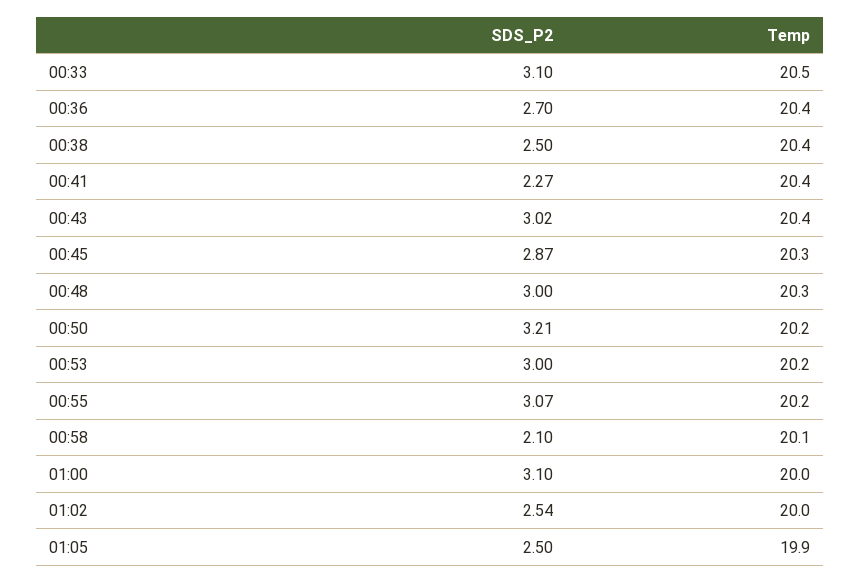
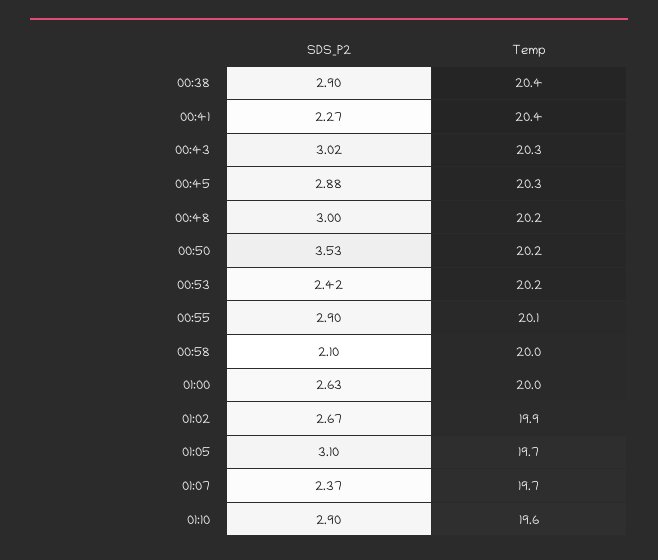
SDS_P2, 00:33: 3.1 -> none
Temp, 00:33: 20.5 -> none
SDS_P2, 00:36: 2.7 -> none
Temp, 00:36: 20.4 -> none
SDS_P2, 00:38: 2.5 -> 2.9
Temp, 00:43: 20.4 -> 20.3
SDS_P2, 00:45: 2.87 -> 2.88
Temp, 00:48: 20.3 -> 20.2
SDS_P2, 00:50: 3.21 -> 3.53
SDS_P2, 00:53: 3 -> 2.42
SDS_P2, 00:55: 3.07 -> 2.9
Temp, 00:55: 20.2 -> 20.1
Temp, 00:58: 20.1 -> 20
SDS_P2, 01:00: 3.1 -> 2.63
SDS_P2, 01:02: 2.54 -> 2.67
Temp, 01:02: 20 -> 19.9
SDS_P2, 01:05: 2.5 -> 3.1
Temp, 01:05: 19.9 -> 19.7
SDS_P2, 01:07: none -> 2.37
Temp, 01:07: none -> 19.7
SDS_P2, 01:10: none -> 2.9
Temp, 01:10: none -> 19.6

